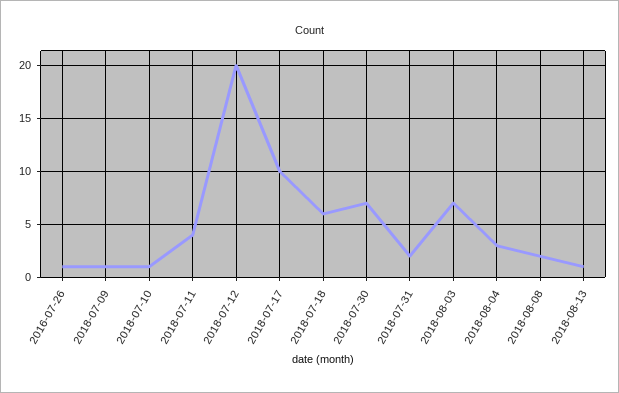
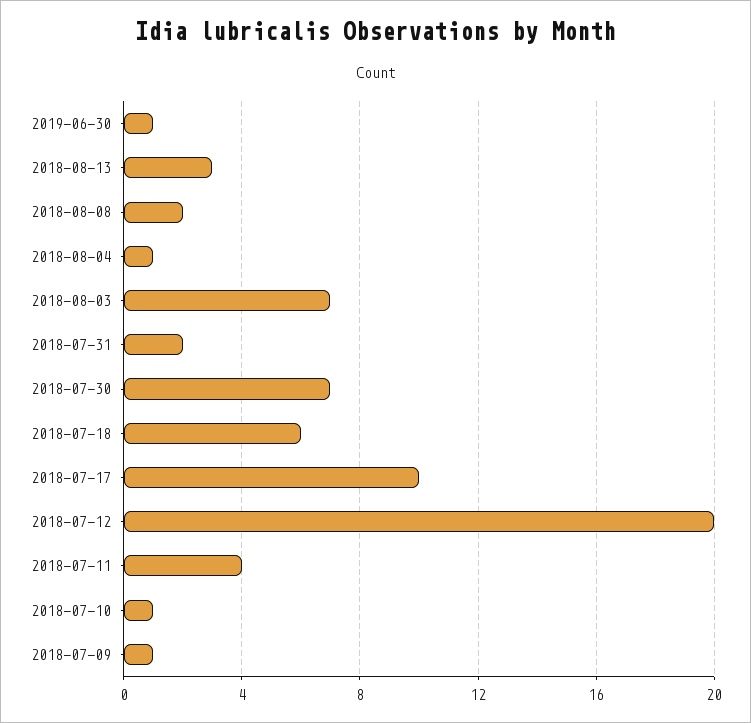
2016-07-26: 1 -> none
2018-08-04: 3 -> 1
2018-08-13: 1 -> 3
2019-06-30: none -> 1

